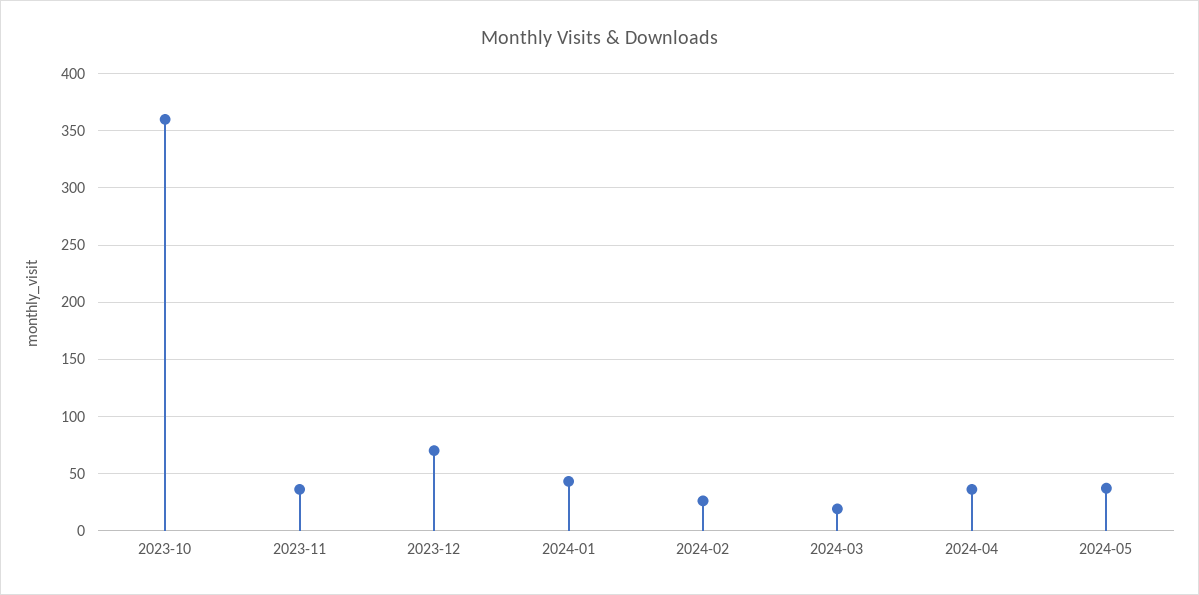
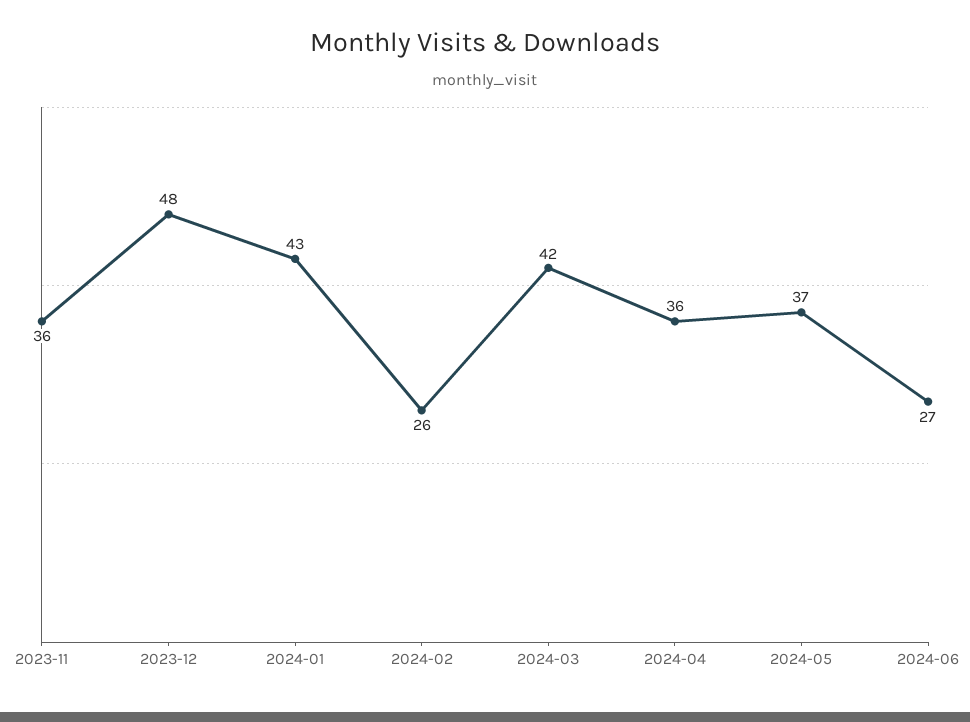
2023-10: 360 -> none
2023-12: 70 -> 48
2024-03: 20 -> 42
2024-06: none -> 27

